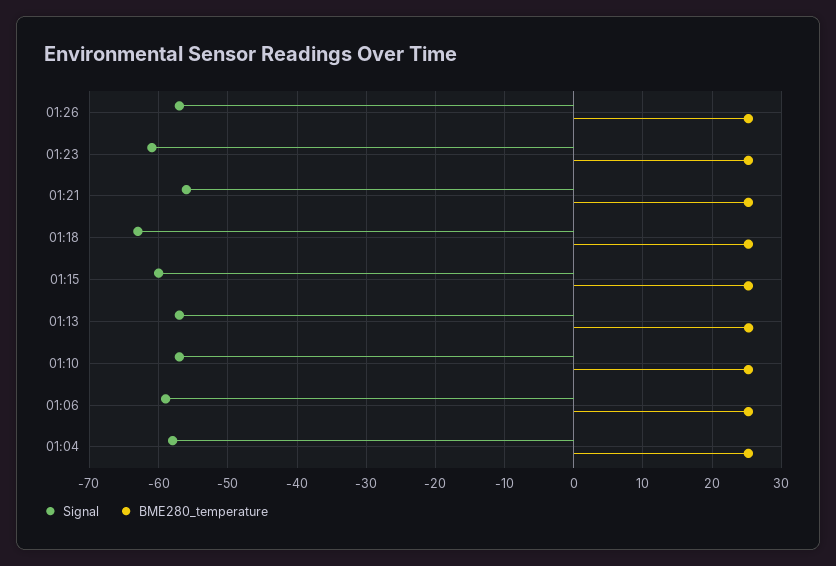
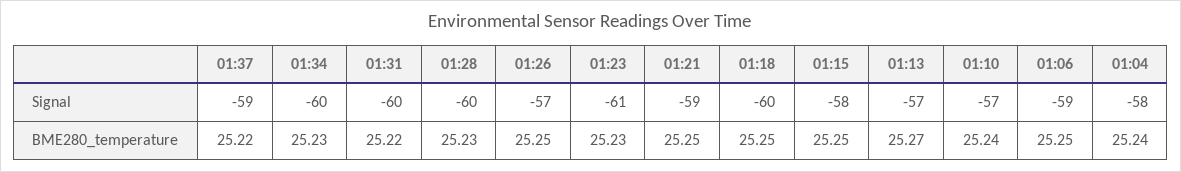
Signal, 01:21: -56 -> -59
Signal, 01:18: -63 -> -60
Signal, 01:15: -60 -> -58
Signal, 01:37: none -> -59
Signal, 01:34: none -> -60
Signal, 01:31: none -> -60
Signal, 01:28: none -> -60
BME280_temperature, 01:37: none -> 25.22
BME280_temperature, 01:34: none -> 25.23
BME280_temperature, 01:31: none -> 25.22
BME280_temperature, 01:28: none -> 25.23

